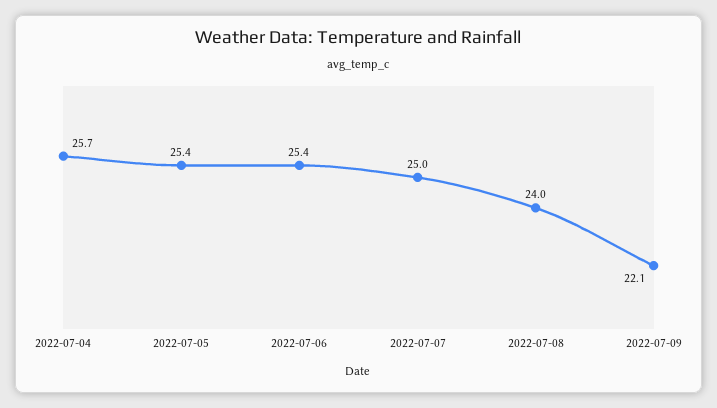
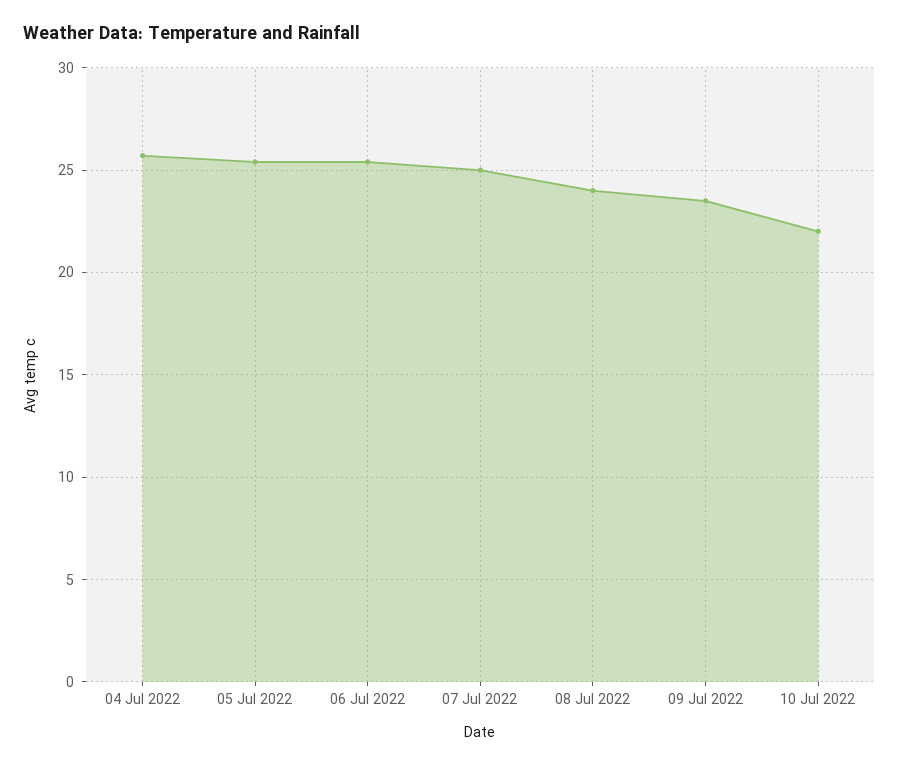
2022-07-09: 22.1 -> 23.5
10 Jul 2022: none -> 22

